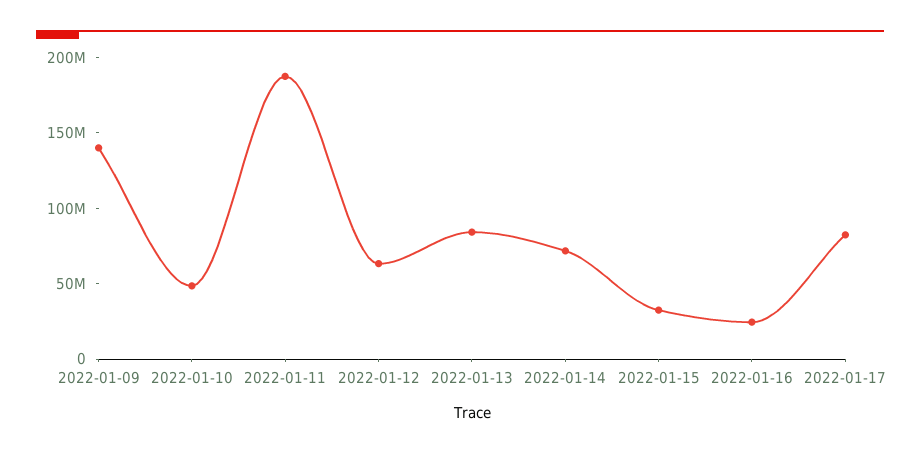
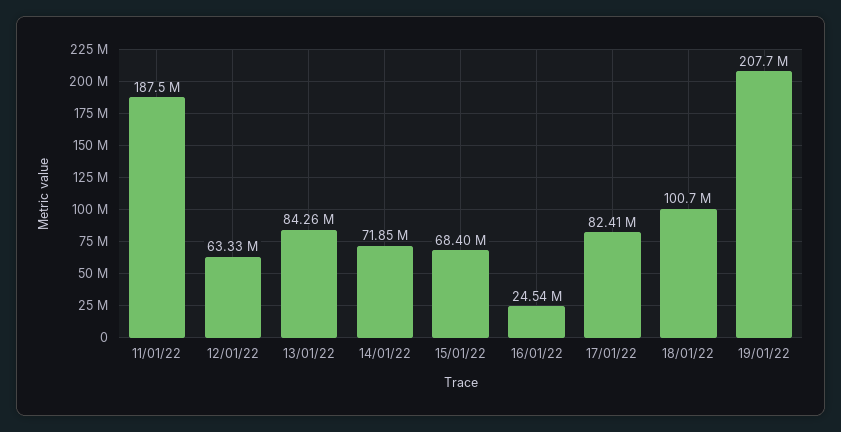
2022-01-09: 140000000 -> none
2022-01-10: 50000000 -> none
2022-01-15: 30000000 -> 68400000
18/01/22: none -> 100700000
19/01/22: none -> 207700000

